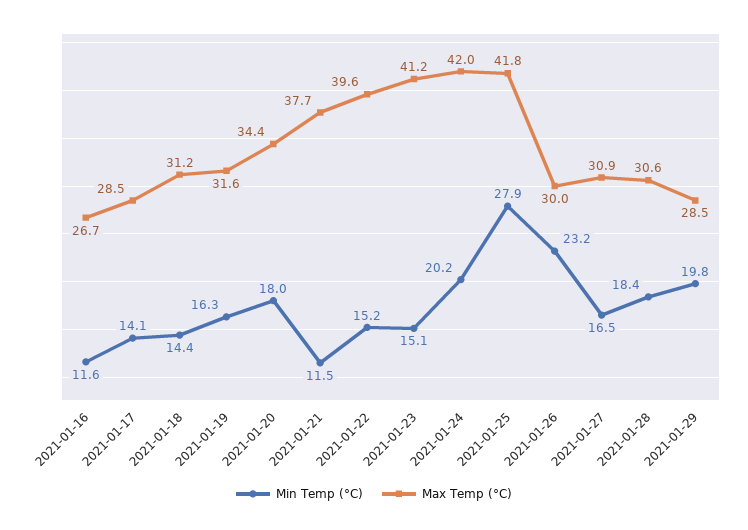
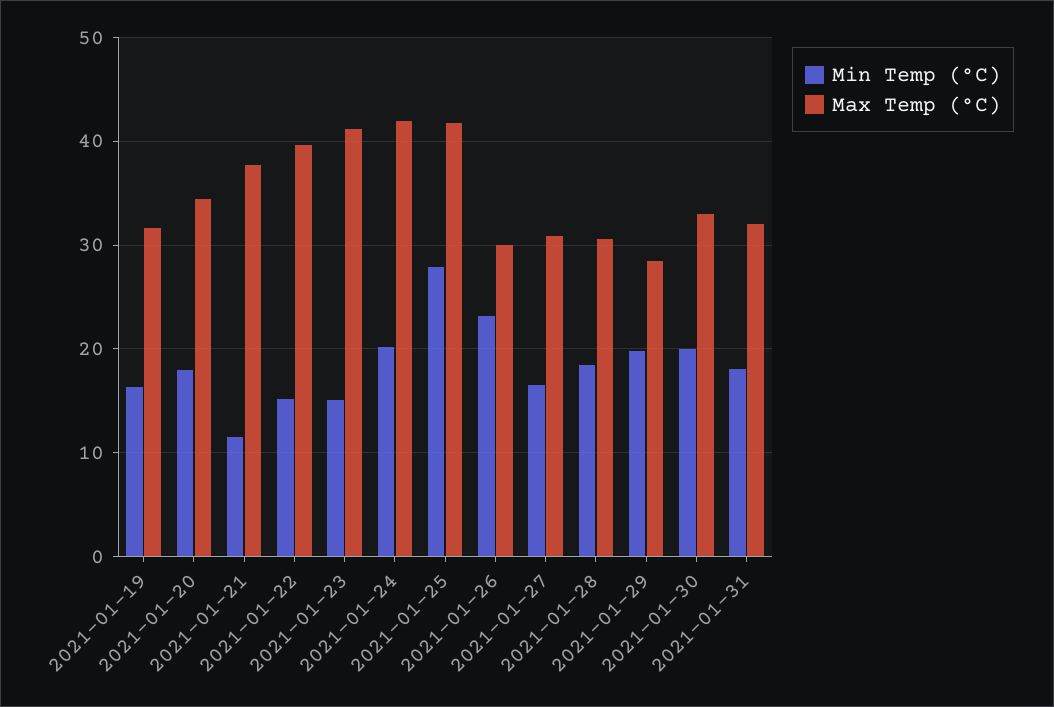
Min Temp (°C), 2021-01-16: 11.6 -> none
Max Temp (°C), 2021-01-16: 26.7 -> none
Min Temp (°C), 2021-01-17: 14.1 -> none
Max Temp (°C), 2021-01-17: 28.5 -> none
Min Temp (°C), 2021-01-18: 14.4 -> none
Max Temp (°C), 2021-01-18: 31.2 -> none
Min Temp (°C), 2021-01-30: none -> 20
Max Temp (°C), 2021-01-30: none -> 33
Min Temp (°C), 2021-01-31: none -> 18
Max Temp (°C), 2021-01-31: none -> 32

